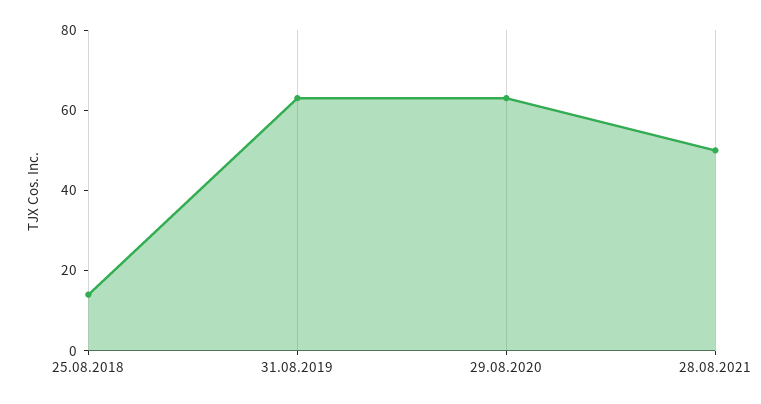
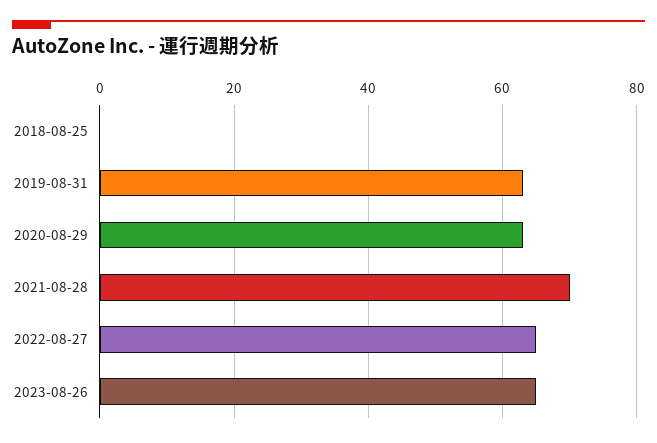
25.08.2018: 15 -> 0
28.08.2021: 50 -> 70
2022-08-27: none -> 65
2023-08-26: none -> 65

